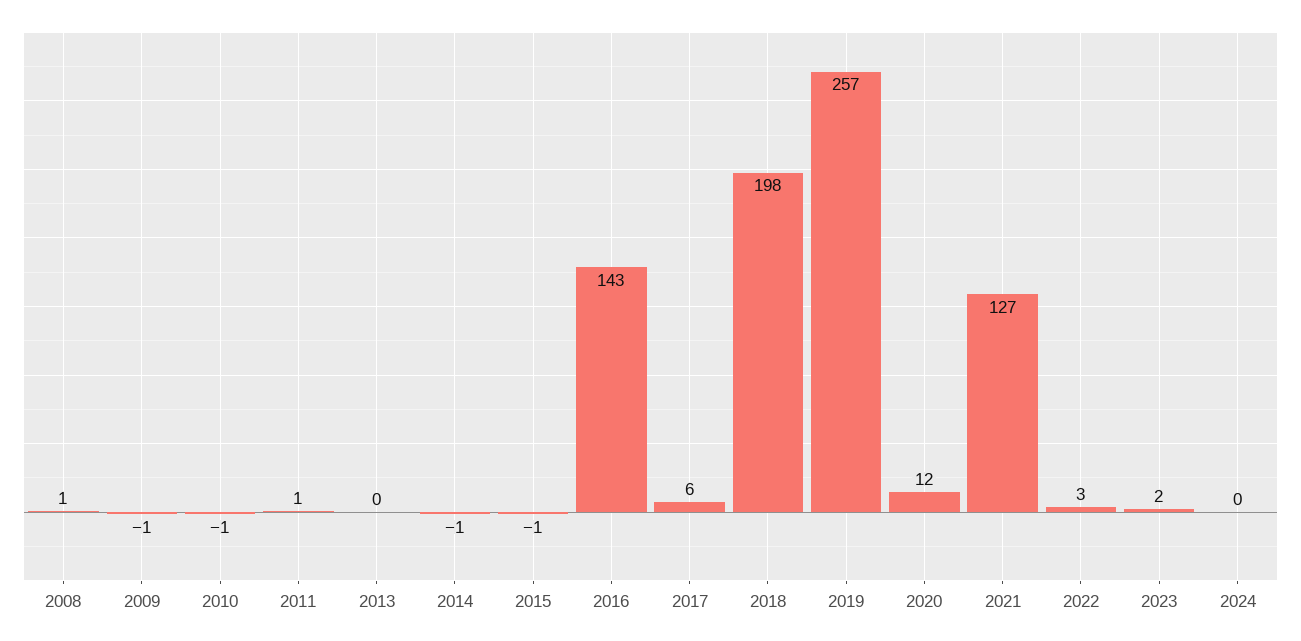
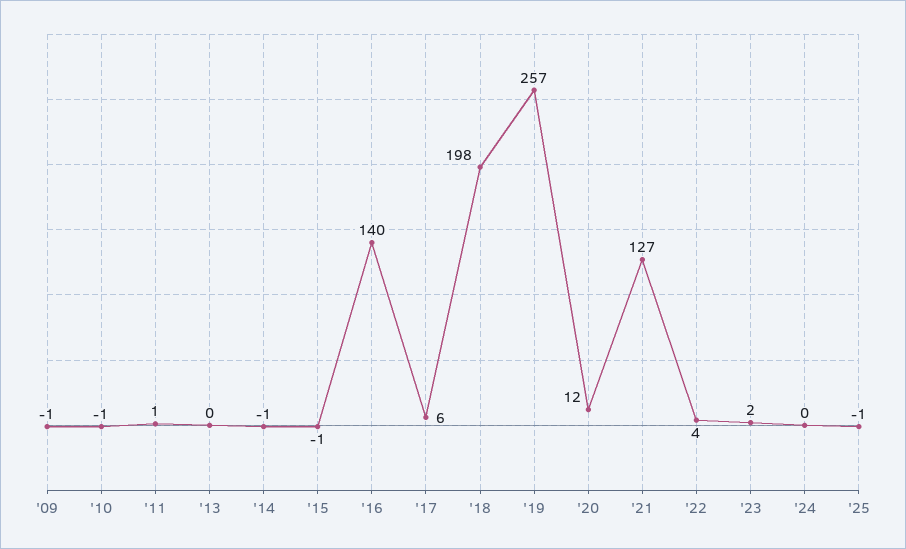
2008: 1 -> none
2016: 143 -> 140
2022: 3 -> 4
'25: none -> -1

